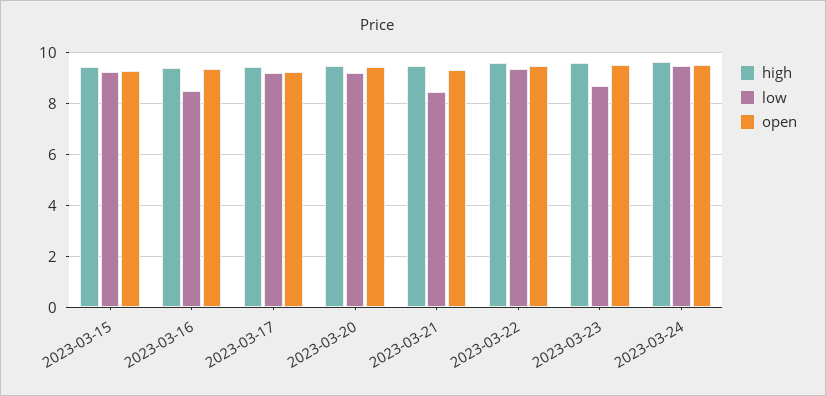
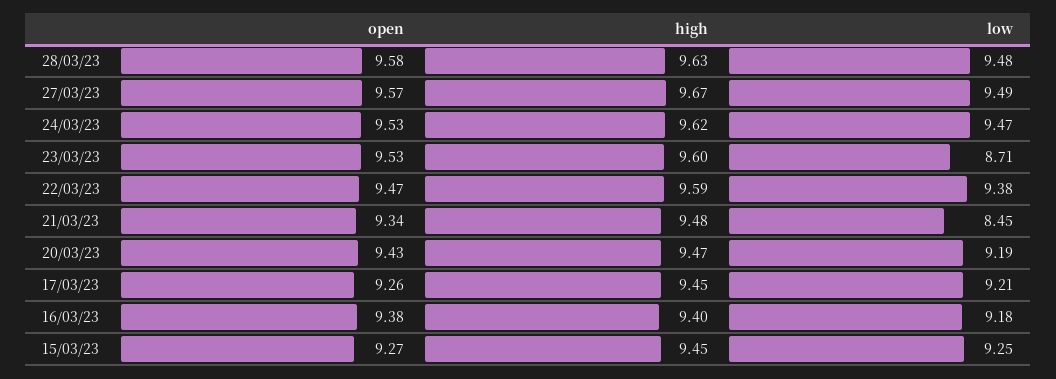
low, 2023-03-16: 8.5 -> 9.18
open, 28/03/23: none -> 9.58
high, 28/03/23: none -> 9.63
low, 28/03/23: none -> 9.48
open, 27/03/23: none -> 9.57
high, 27/03/23: none -> 9.67
low, 27/03/23: none -> 9.49

